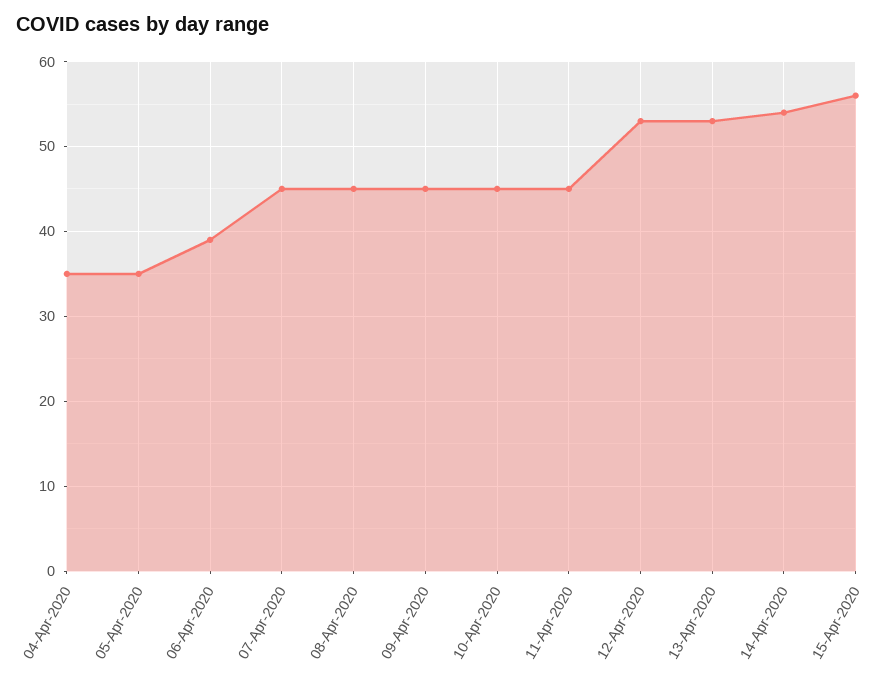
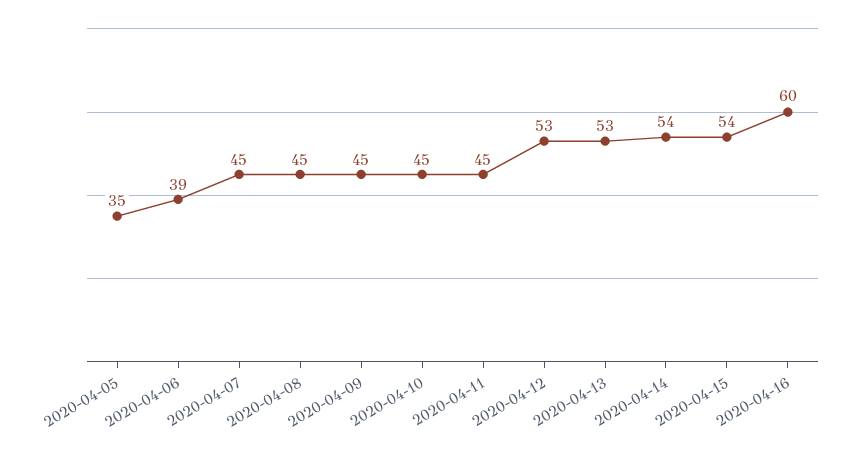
04-Apr-2020: 35 -> none
15-Apr-2020: 56 -> 54
2020-04-16: none -> 60

